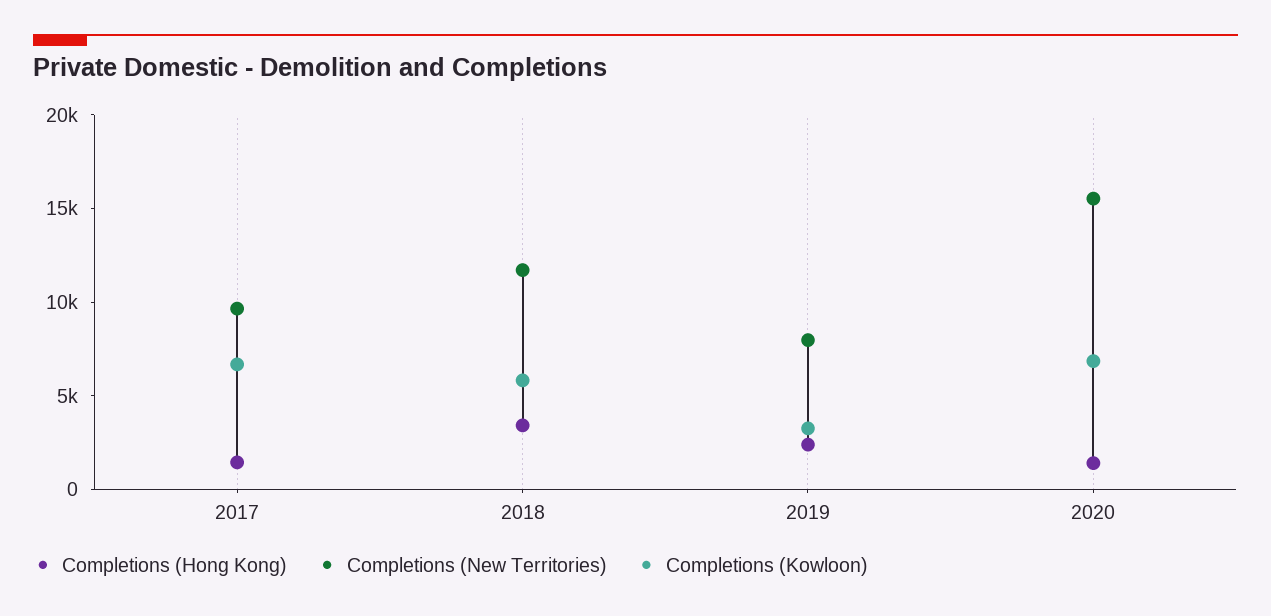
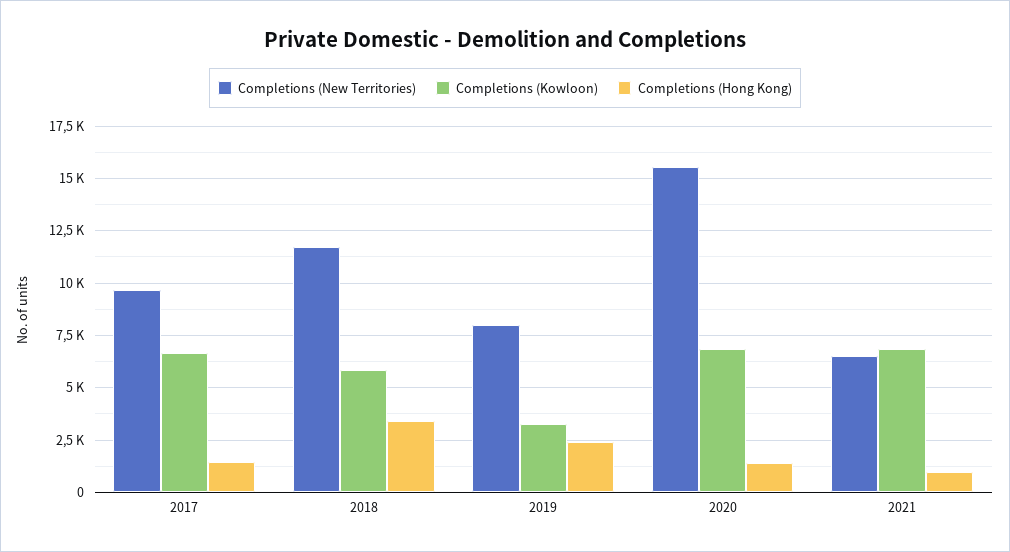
Completions (New Territories), 2021: none -> 6500
Completions (Kowloon), 2021: none -> 7000
Completions (Hong Kong), 2021: none -> 1000

